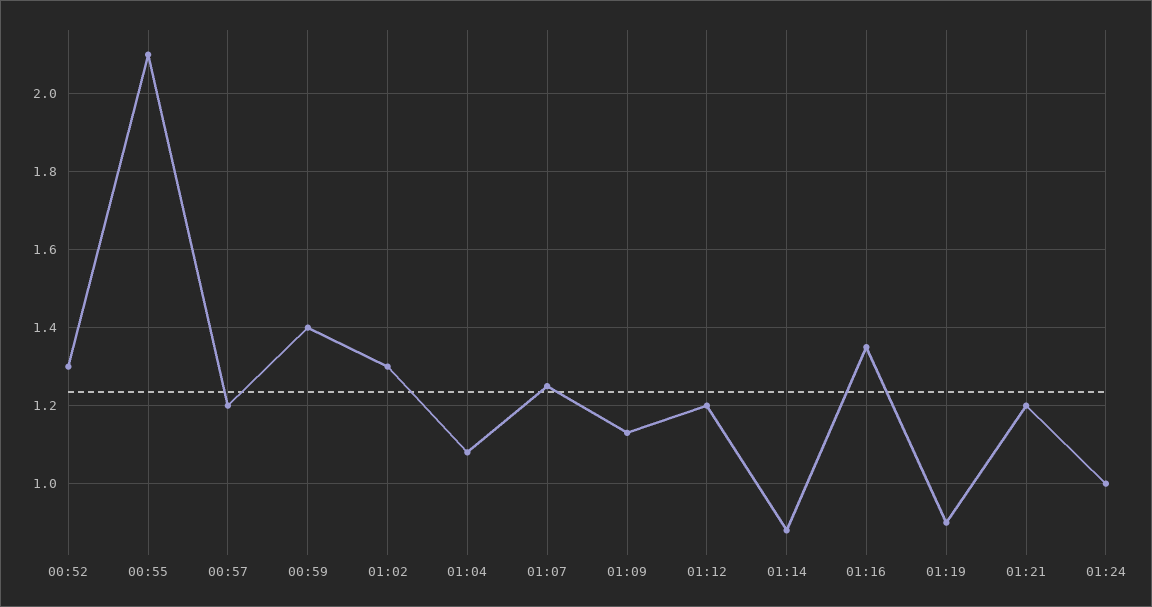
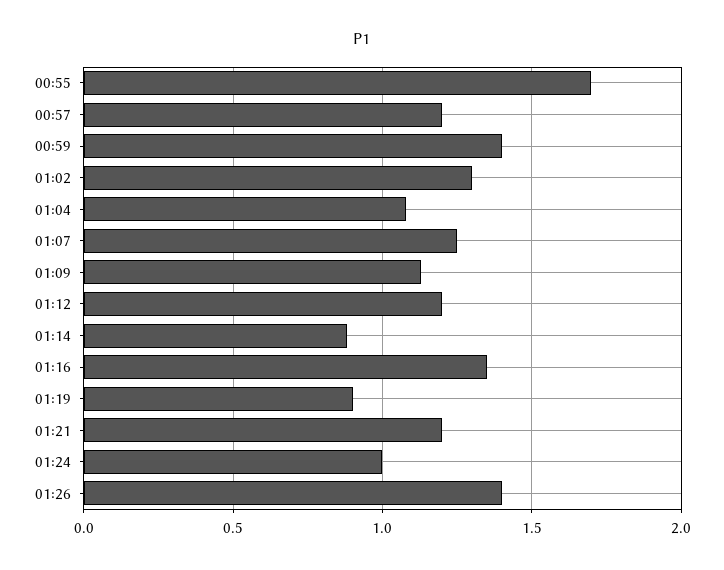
00:52: 1.3 -> none
00:55: 2.1 -> 1.7
01:26: none -> 1.4

